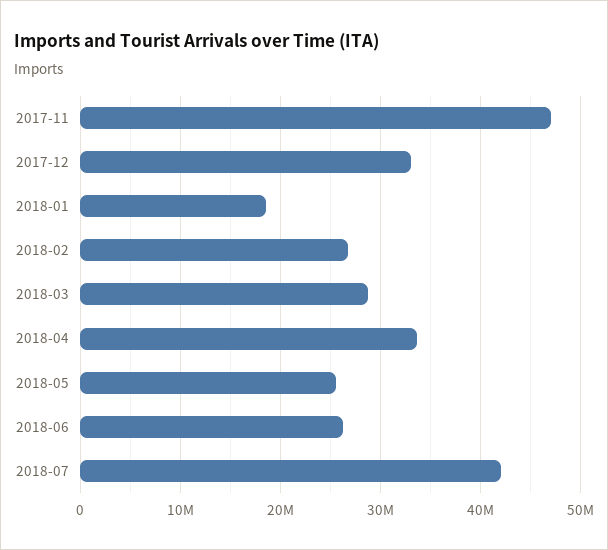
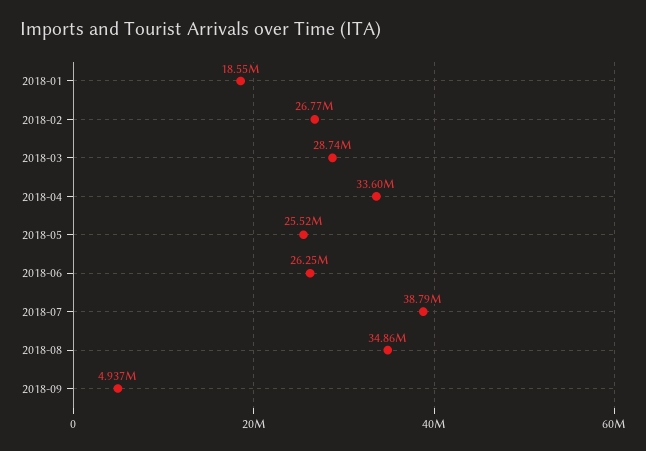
2017-11: 47000000 -> none
2017-12: 33000000 -> none
2018-07: 42000000 -> 38790000
2018-08: none -> 34860000
2018-09: none -> 4937000

